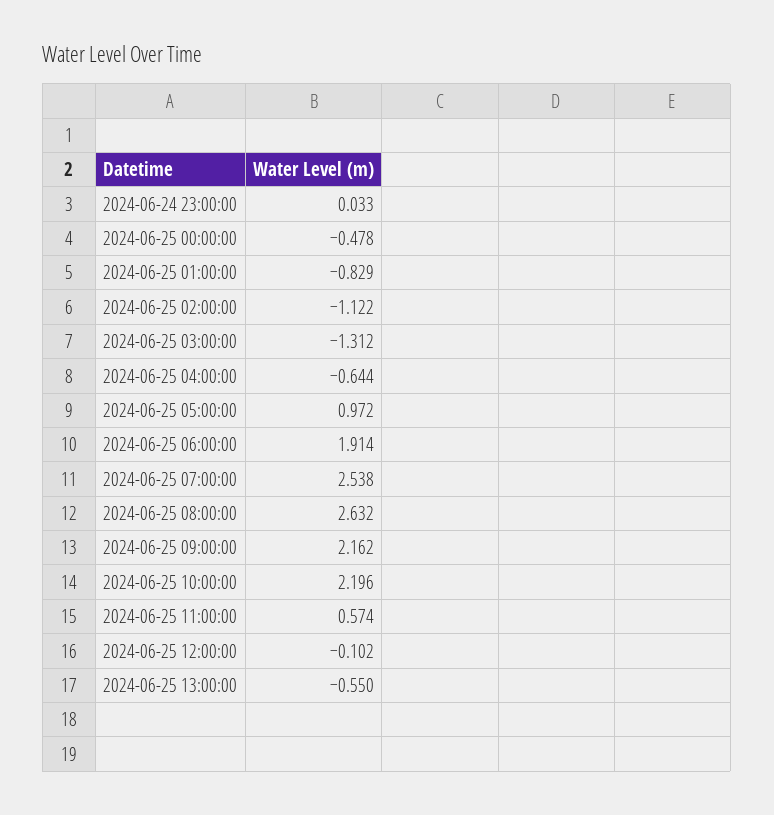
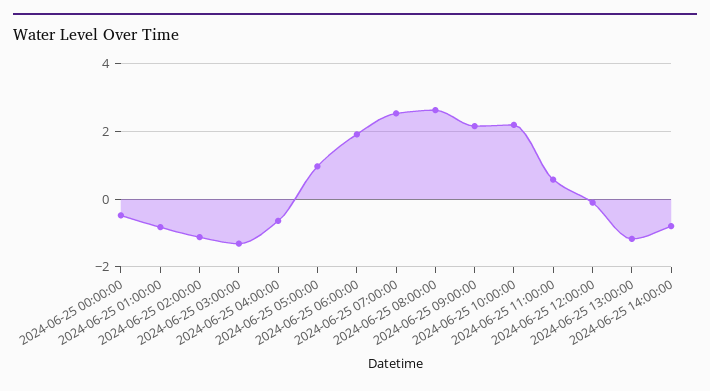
2024-06-24 23:00:00: 0.033 -> none
2024-06-25 13:00:00: -0.55 -> -1.2
2024-06-25 14:00:00: none -> -0.8

